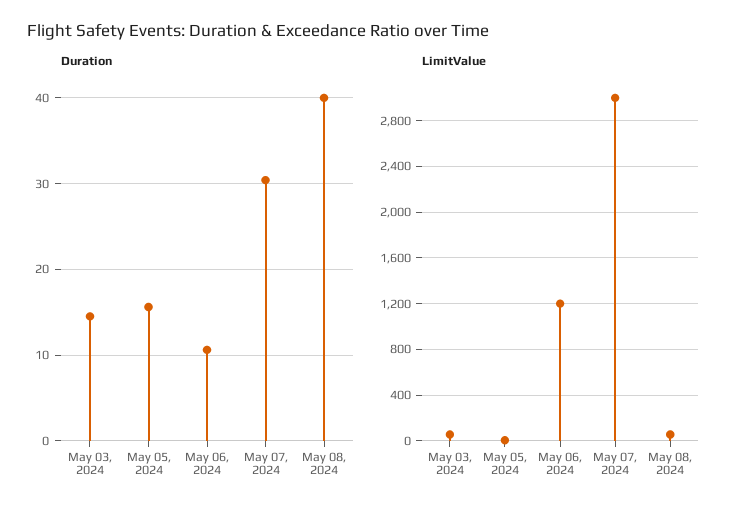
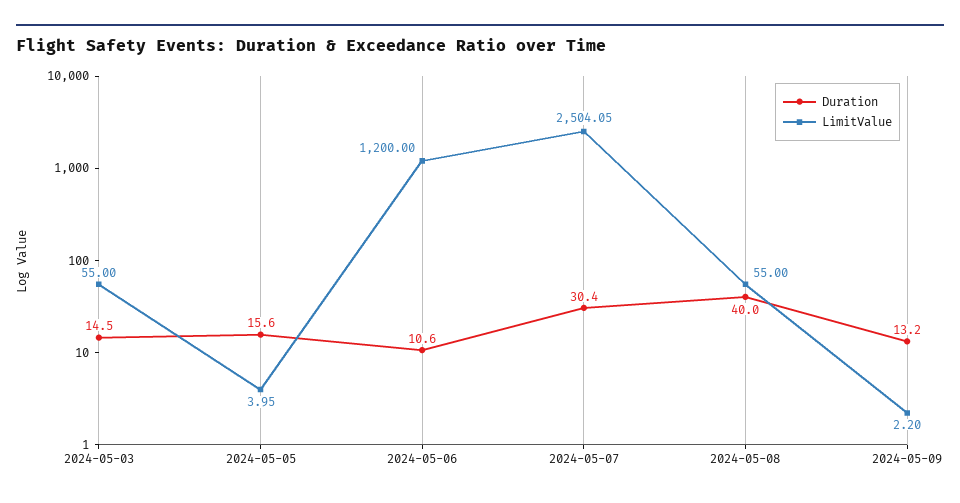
LimitValue, May 07, 2024: 3000 -> 2504.05
Duration, 2024-05-09: none -> 13.2
LimitValue, 2024-05-09: none -> 2.2

